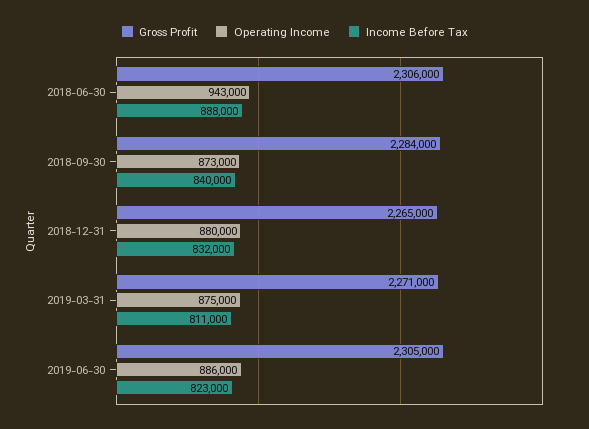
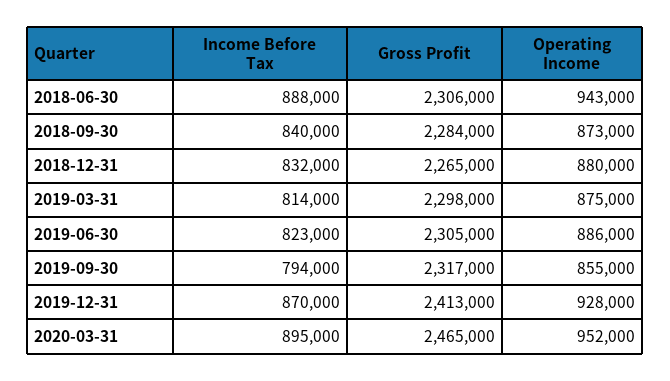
Gross Profit, 2019-03-31: 2271000 -> 2298000
Income Before Tax, 2019-03-31: 811000 -> 814000
Income Before Tax, 2019-09-30: none -> 794000
Gross Profit, 2019-09-30: none -> 2317000
Operating Income, 2019-09-30: none -> 855000
Income Before Tax, 2019-12-31: none -> 870000
Gross Profit, 2019-12-31: none -> 2413000
Operating Income, 2019-12-31: none -> 928000
Income Before Tax, 2020-03-31: none -> 895000
Gross Profit, 2020-03-31: none -> 2465000
Operating Income, 2020-03-31: none -> 952000

